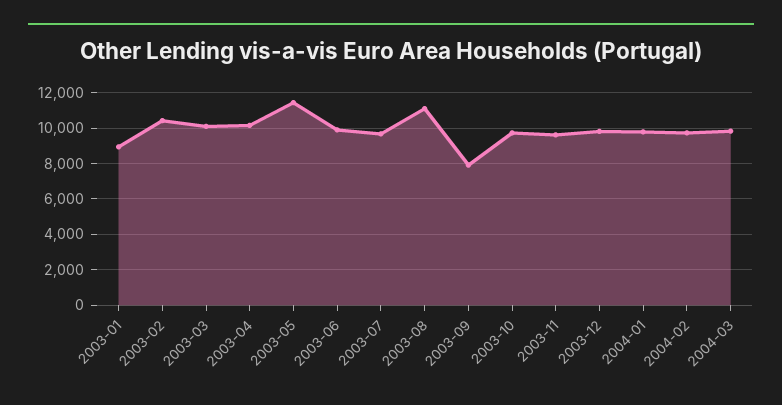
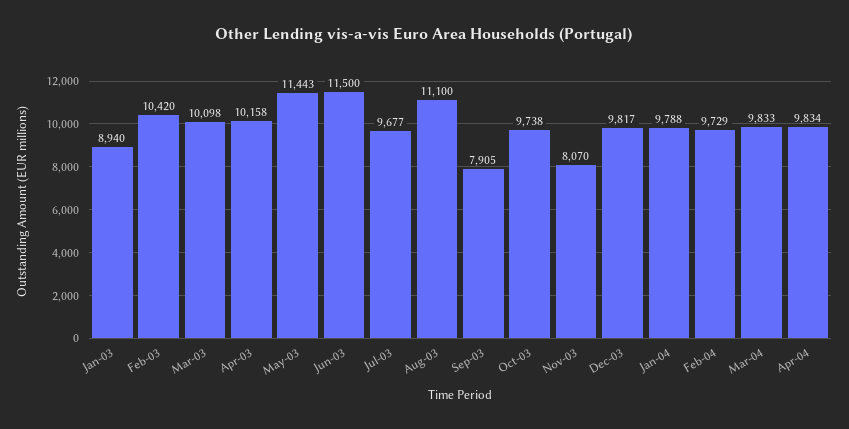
2003-06: 10000 -> 11500
2003-11: 9500 -> 8070
Apr-04: none -> 9834

